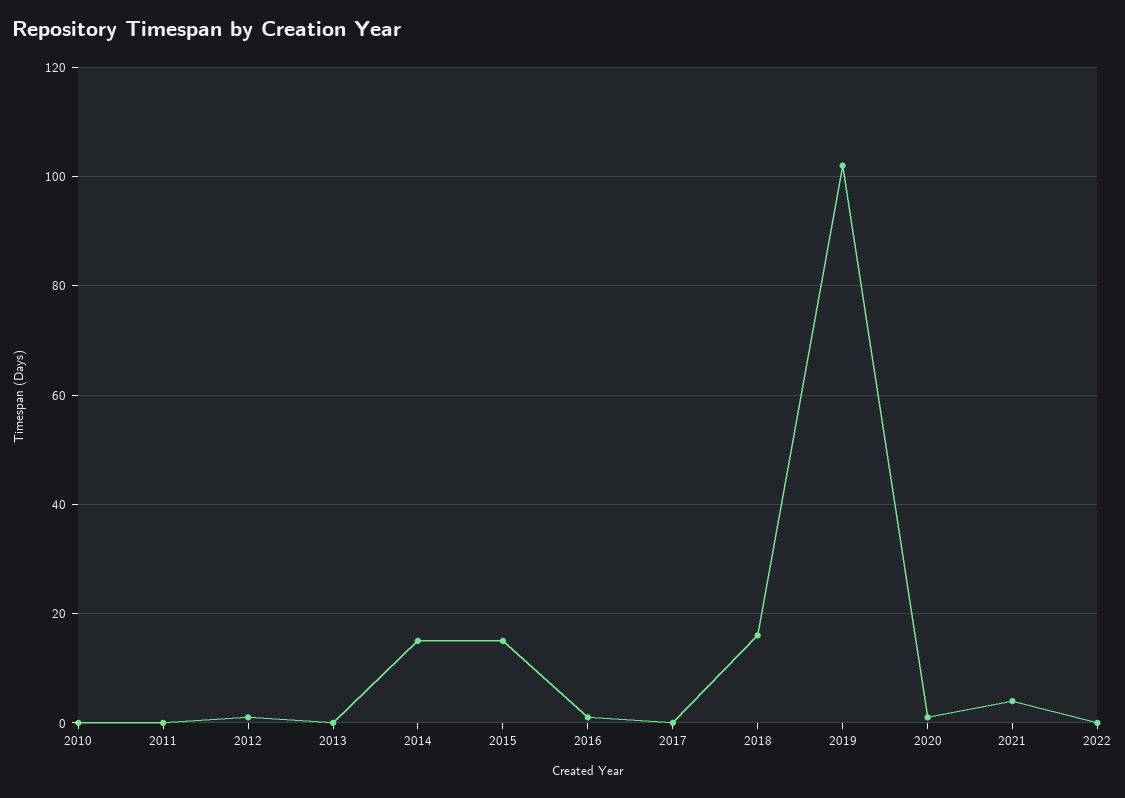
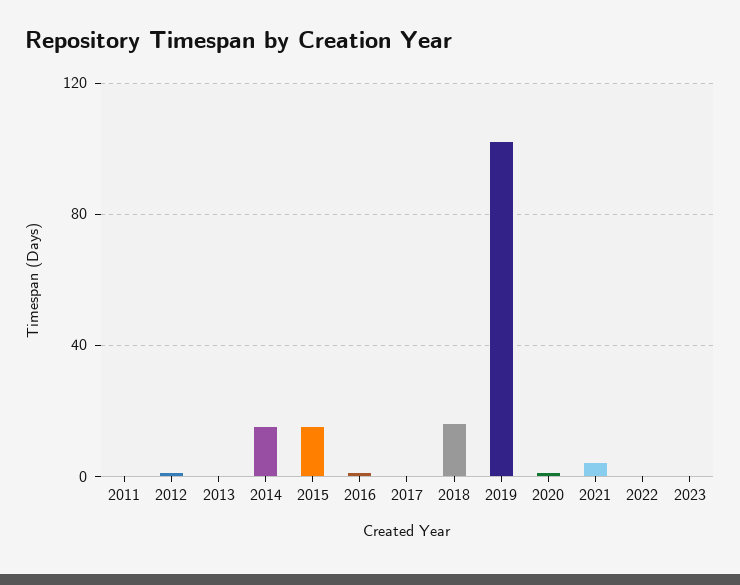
2010: 0 -> none
2023: none -> 0

